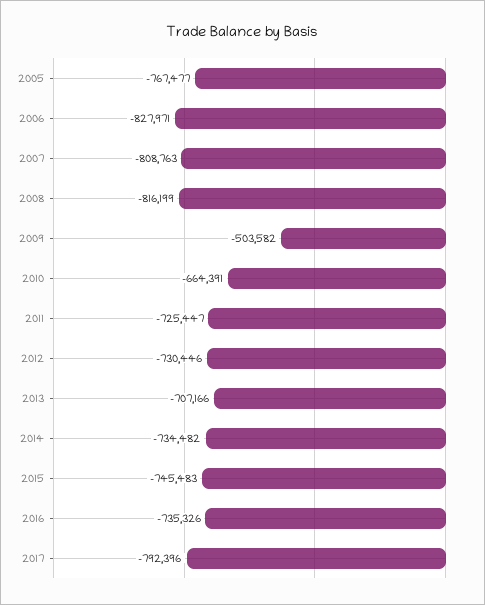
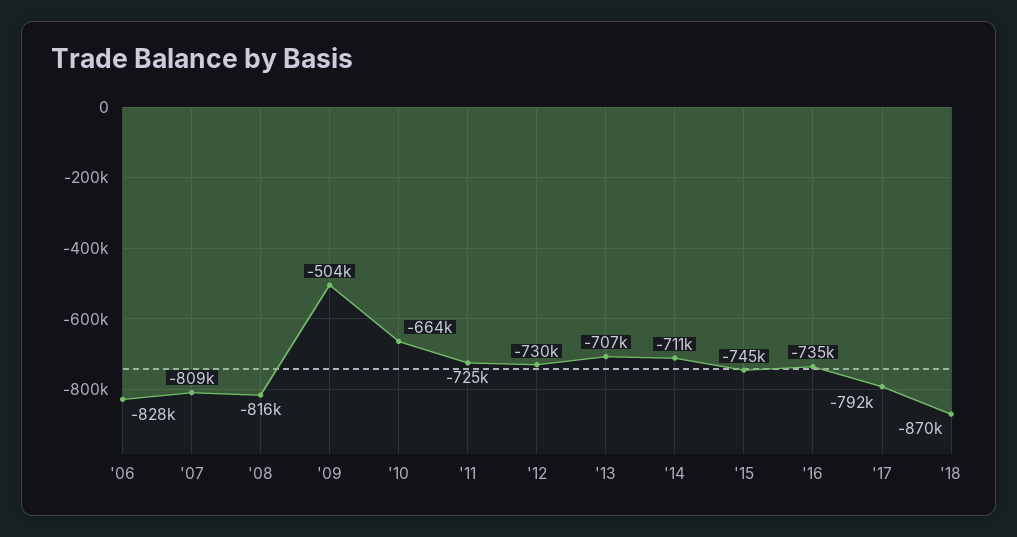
2005: -767477 -> none
2014: -734482 -> -711000
'18: none -> -870000

